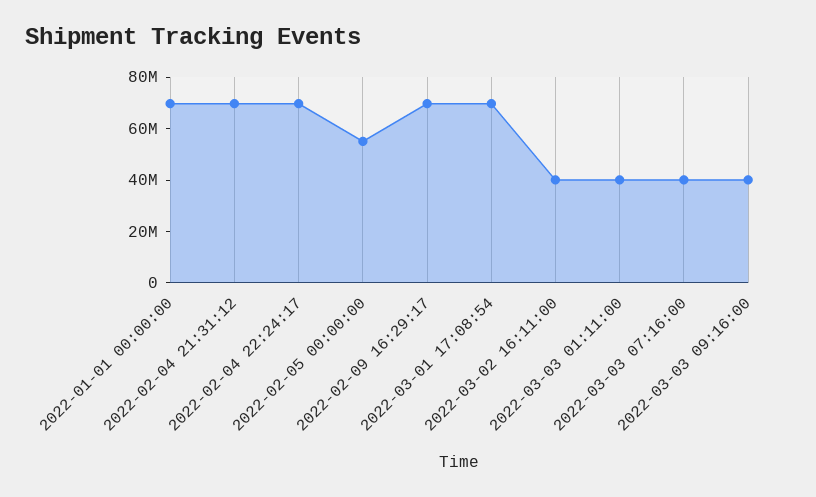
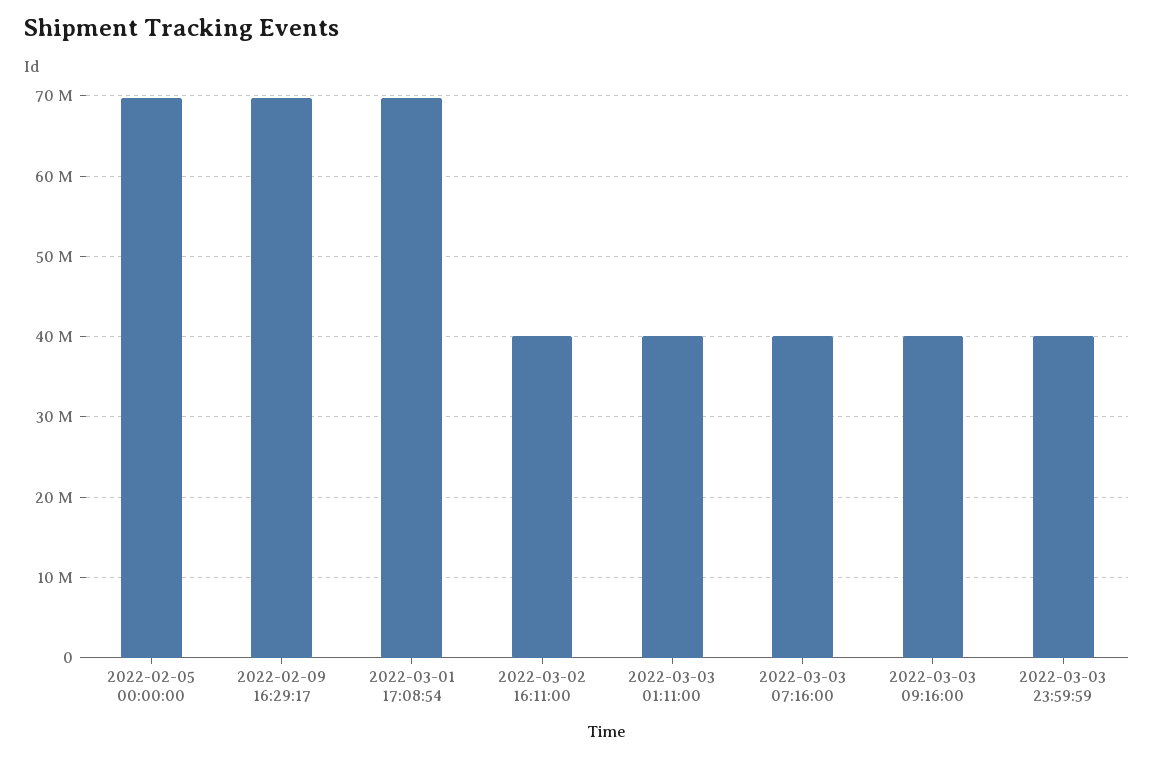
2022-01-01 00:00:00: 70000000 -> none
2022-02-04 21:31:12: 70000000 -> none
2022-02-04 22:24:17: 70000000 -> none
2022-02-05 00:00:00: 55000000 -> 70000000
2022-03-03 23:59:59: none -> 40000000

